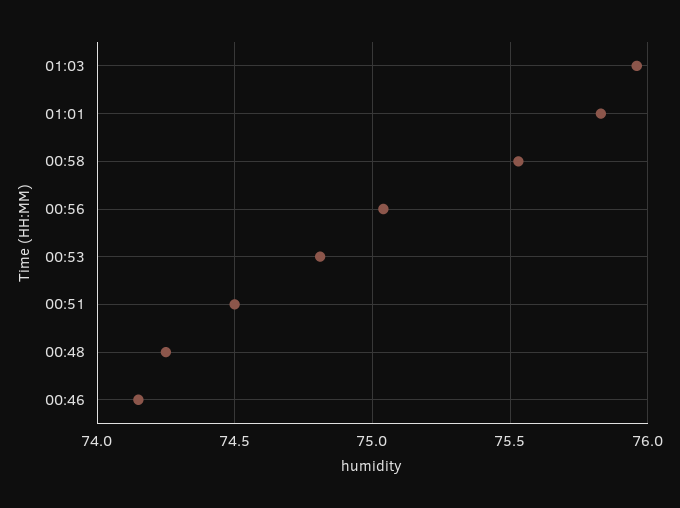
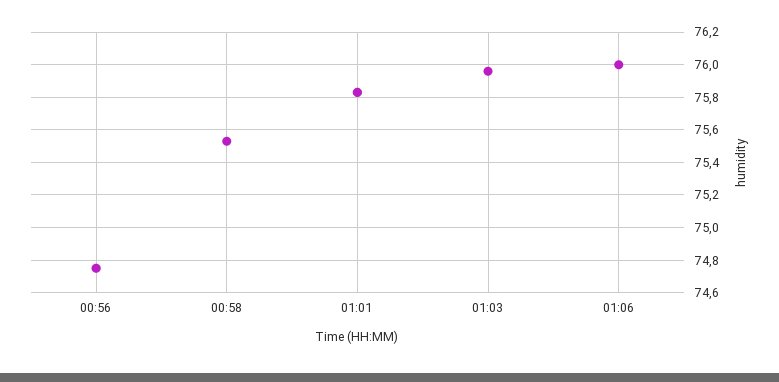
00:56: 75.05 -> 74.75
00:53: 74.8 -> none
00:51: 74.5 -> none
00:48: 74.25 -> none
00:46: 74.15 -> none
01:06: none -> 76

